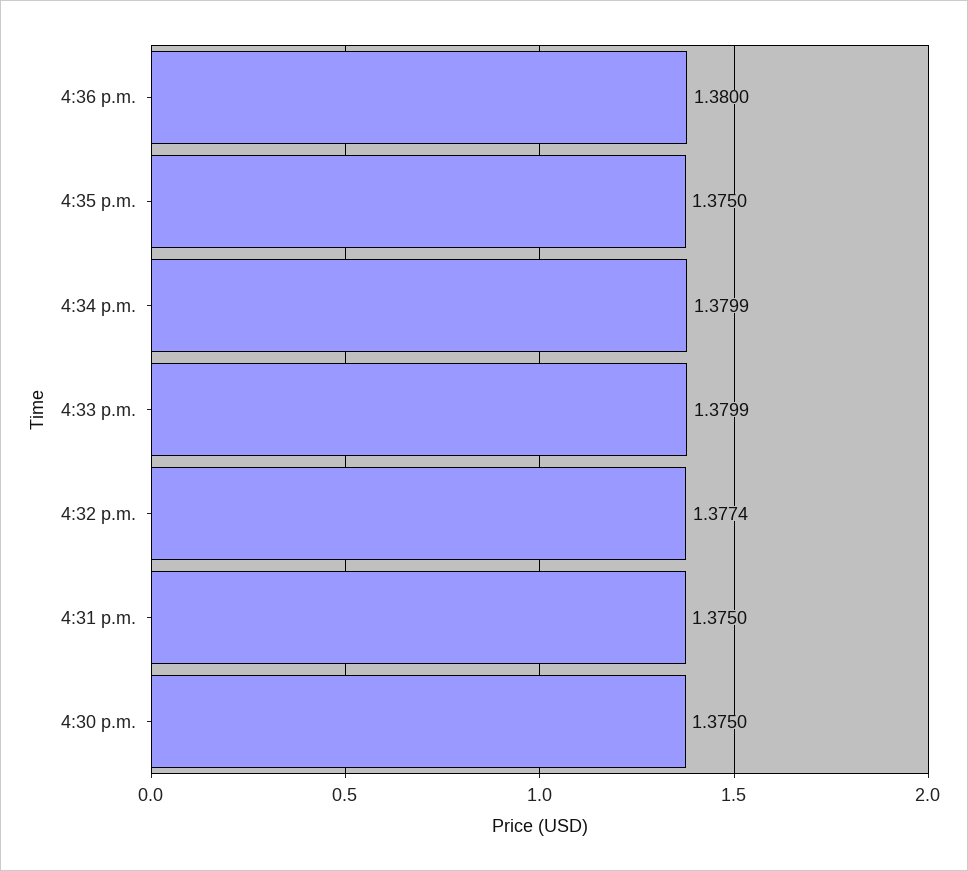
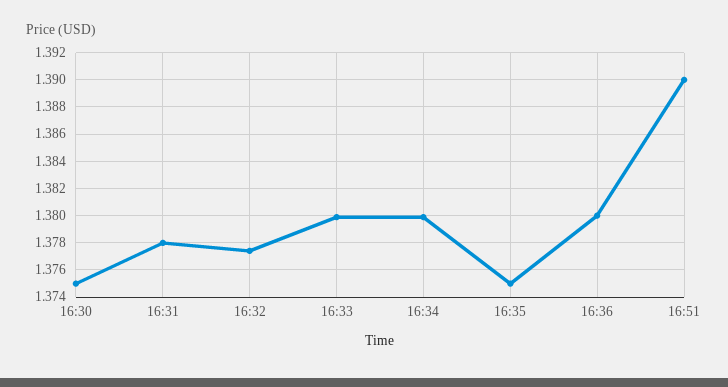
4:31 p.m.: 1.375 -> 1.378
16:51: none -> 1.39

